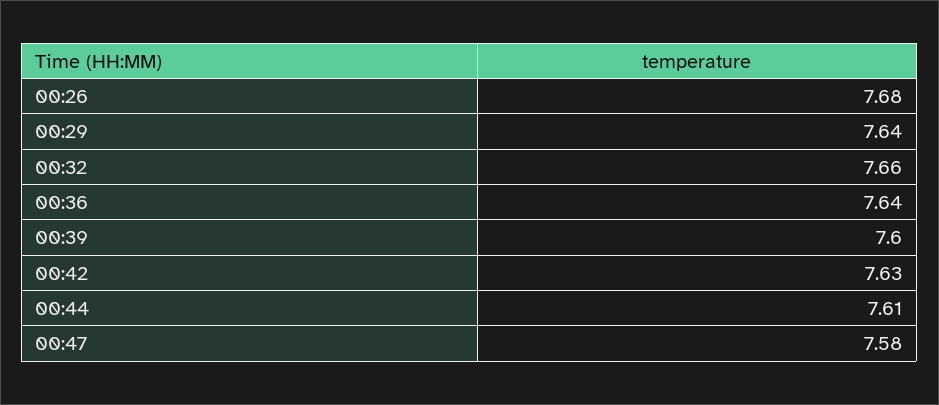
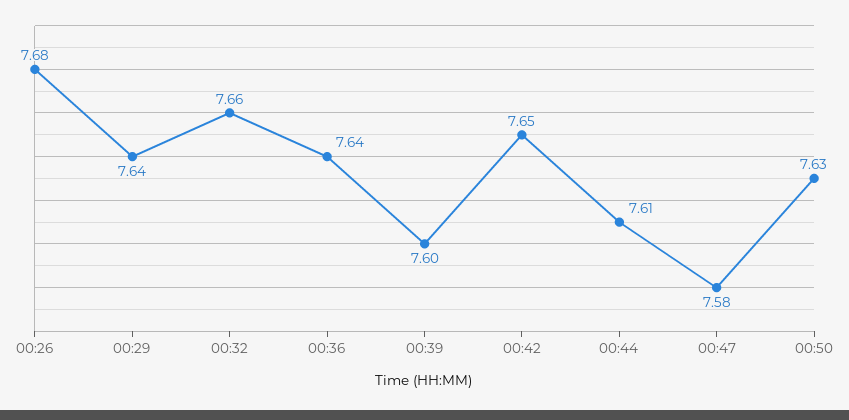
00:42: 7.63 -> 7.65
00:50: none -> 7.63

